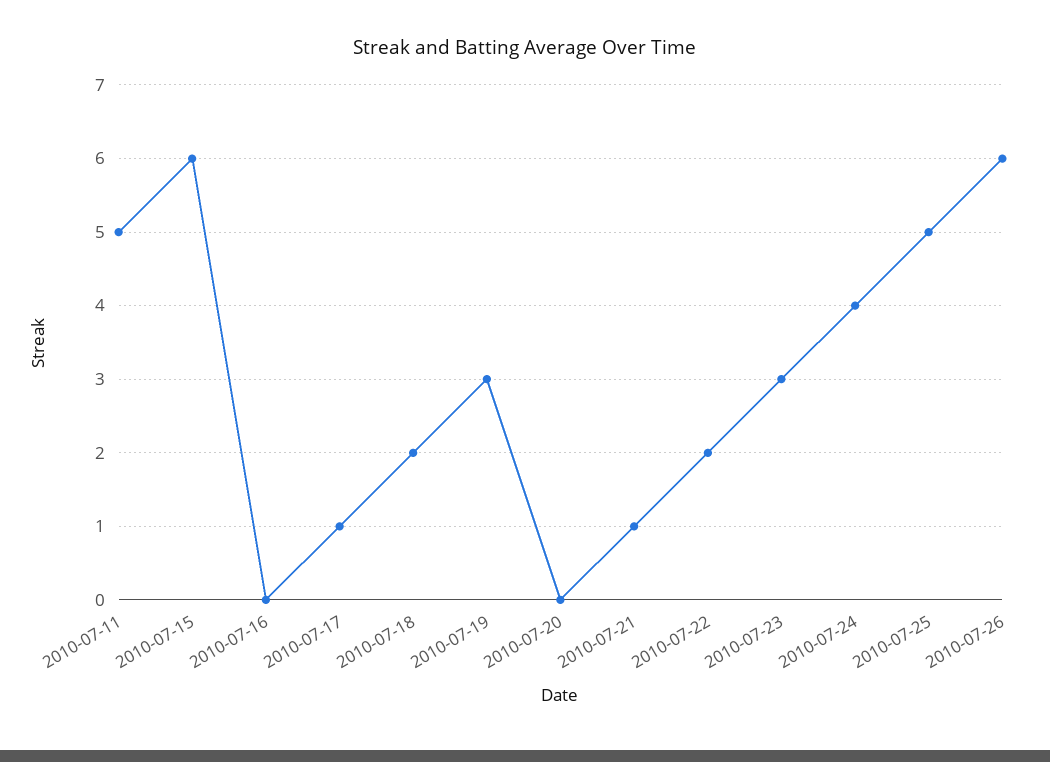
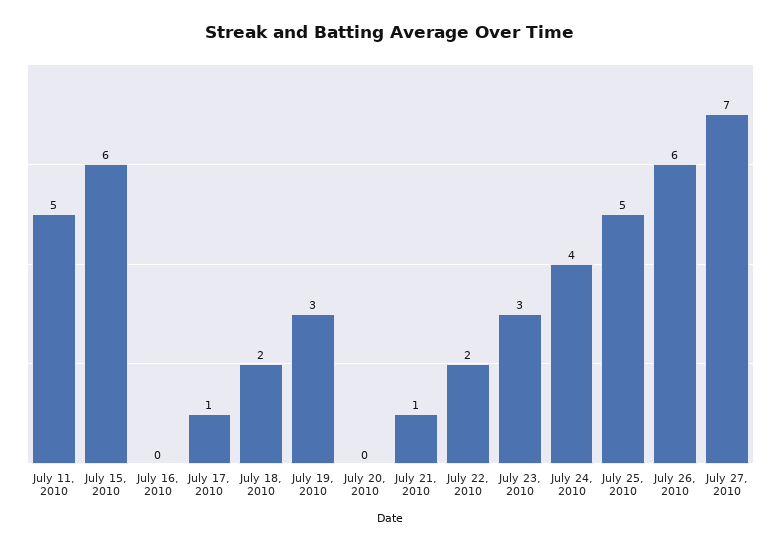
July 27, 2010: none -> 7

